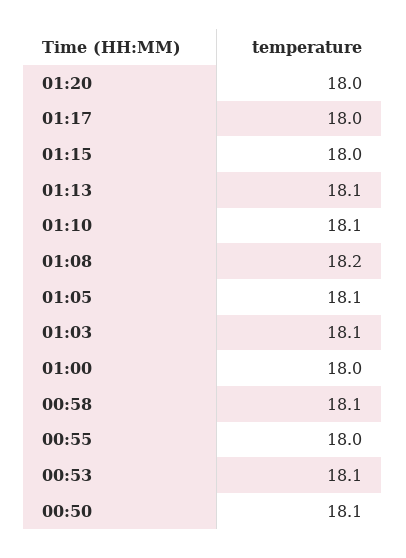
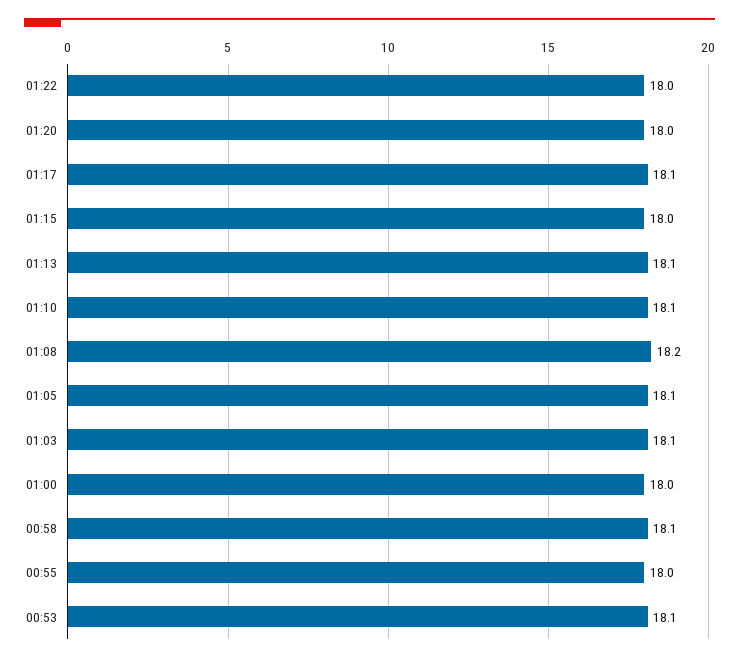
01:17: 18 -> 18.1
00:50: 18.1 -> none
01:22: none -> 18

